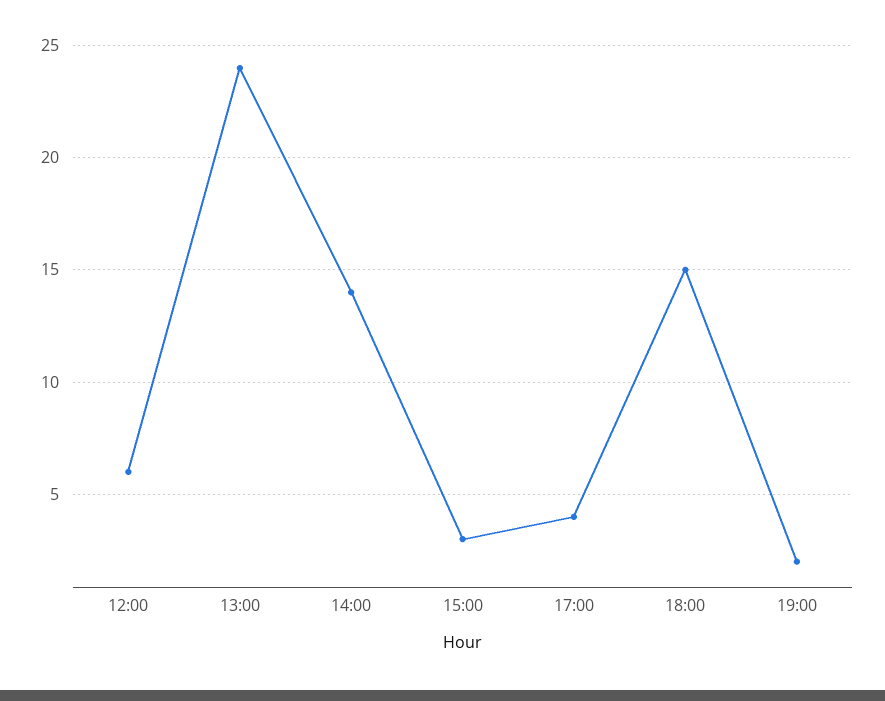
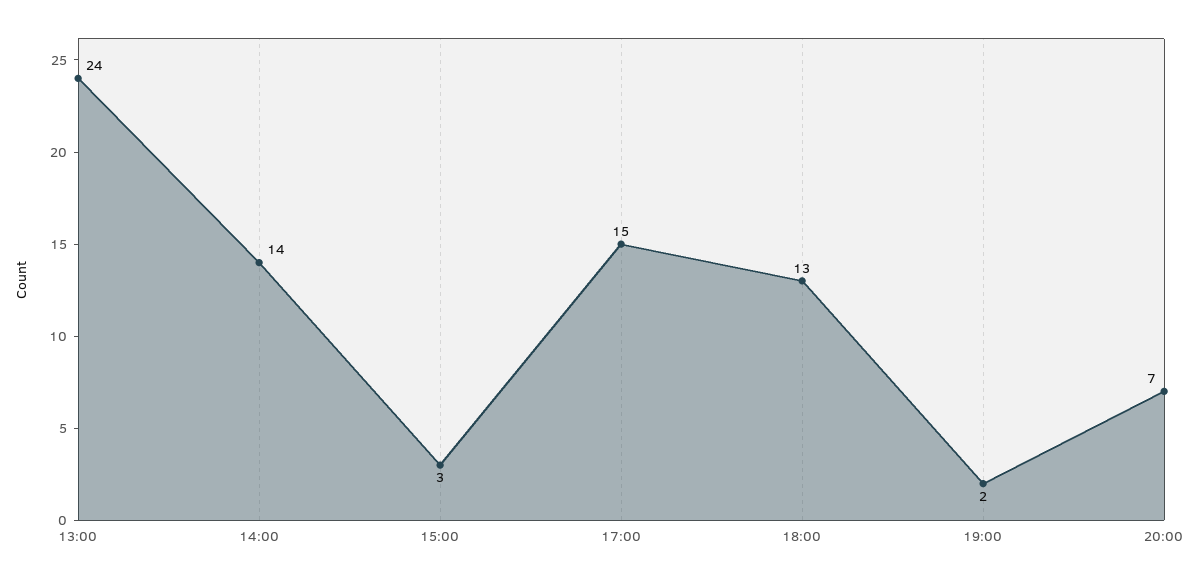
12:00: 6 -> none
17:00: 4 -> 15
18:00: 15 -> 13
20:00: none -> 7

